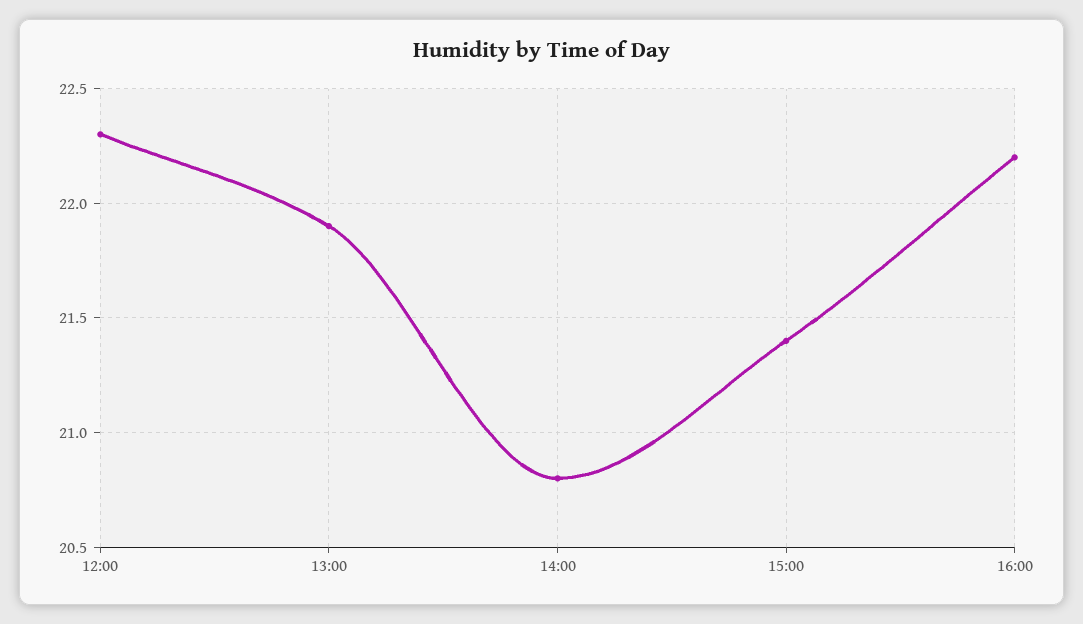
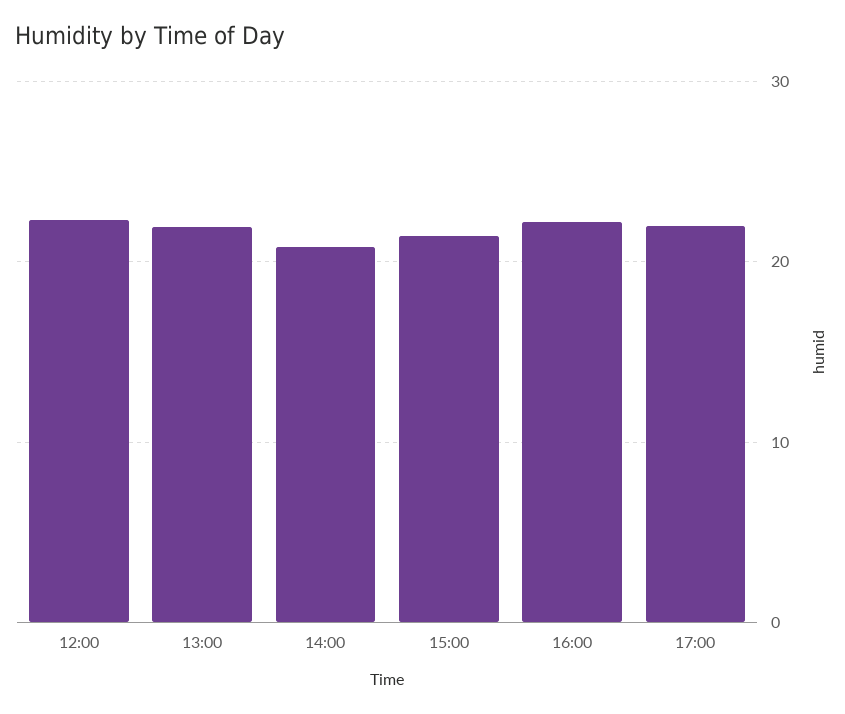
17:00: none -> 22

